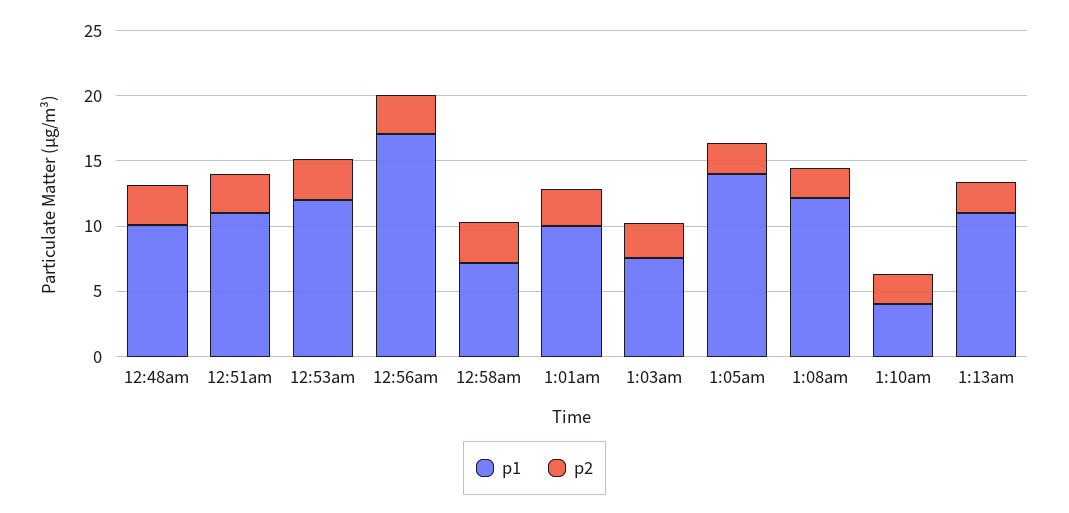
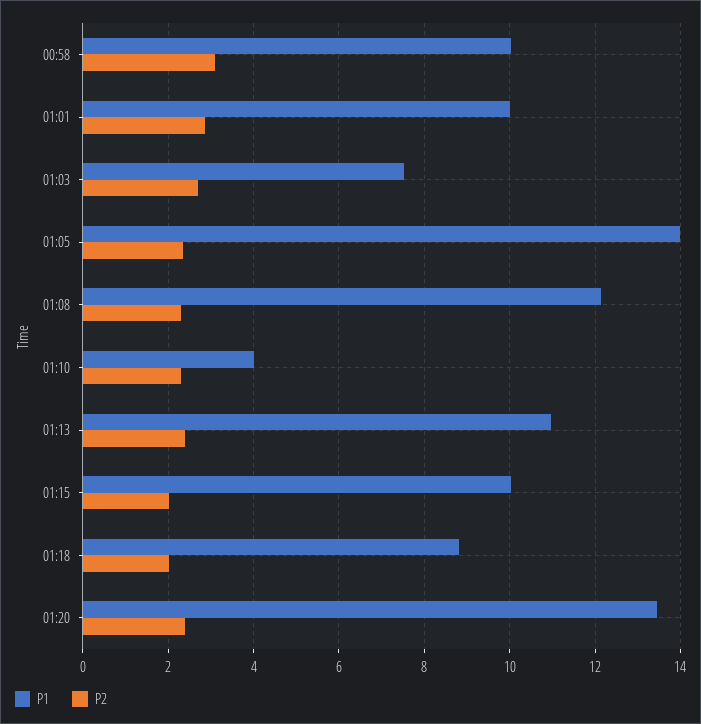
p1, 12:48am: 10 -> none
p2, 12:48am: 3 -> none
p1, 12:51am: 11 -> none
p2, 12:51am: 3 -> none
p1, 12:53am: 12 -> none
p2, 12:53am: 3 -> none
p1, 12:56am: 17 -> none
p2, 12:56am: 3 -> none
p1, 12:58am: 7 -> 10
p1, 01:15: none -> 10
p2, 01:15: none -> 2
p1, 01:18: none -> 8.8
p2, 01:18: none -> 2
p1, 01:20: none -> 13.4
p2, 01:20: none -> 2.4

